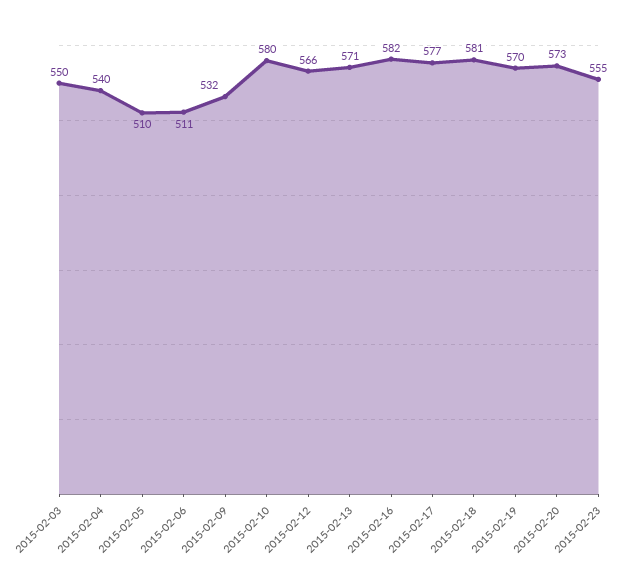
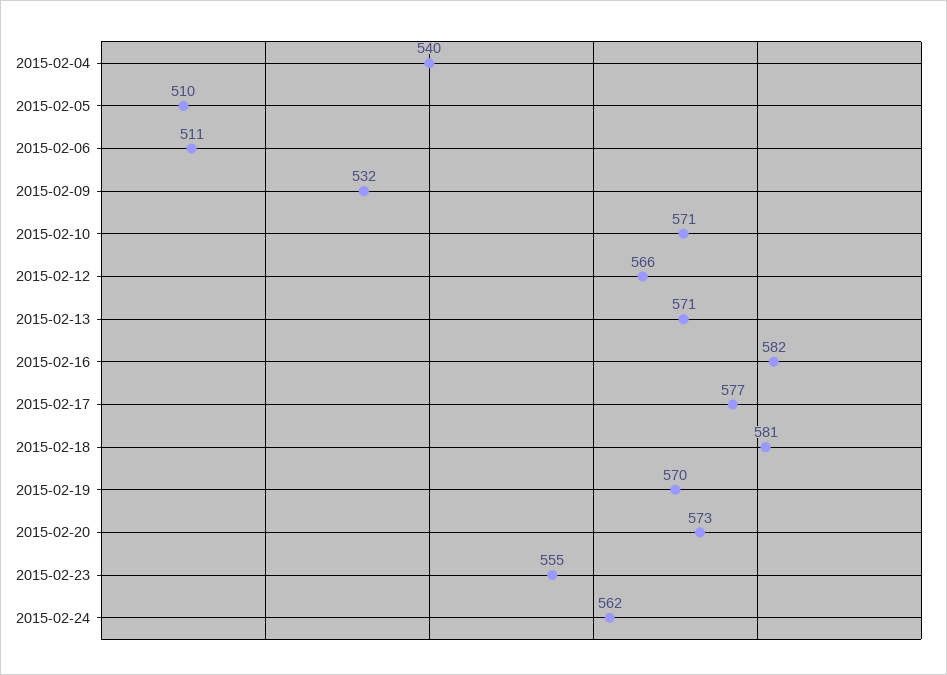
2015-02-03: 550 -> none
2015-02-10: 580 -> 571
2015-02-24: none -> 562

